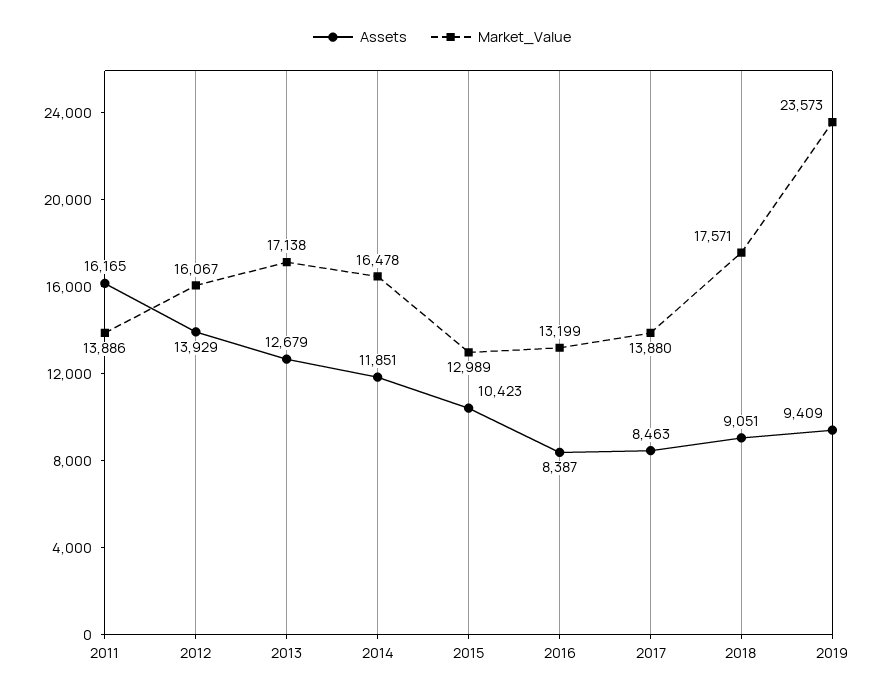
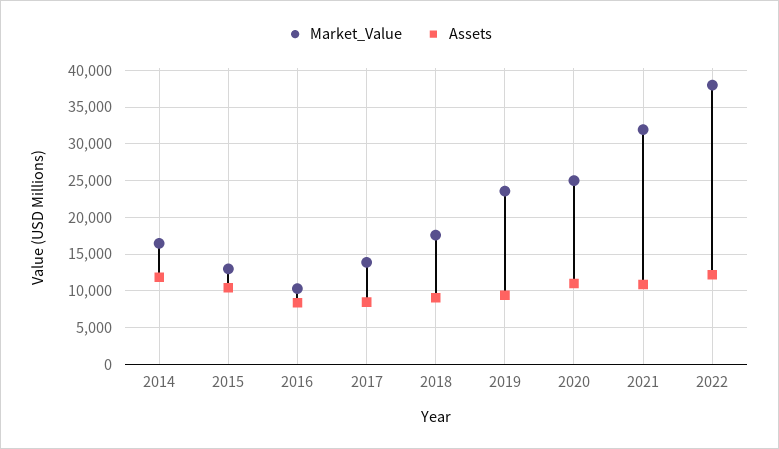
Assets, 2011: 16165 -> none
Market_Value, 2011: 13886 -> none
Assets, 2012: 13929 -> none
Market_Value, 2012: 16067 -> none
Assets, 2013: 12679 -> none
Market_Value, 2013: 17138 -> none
Market_Value, 2016: 13199 -> 10000
Market_Value, 2020: none -> 25000
Assets, 2020: none -> 11000
Market_Value, 2021: none -> 32000
Assets, 2021: none -> 11000
Market_Value, 2022: none -> 38000
Assets, 2022: none -> 12000

